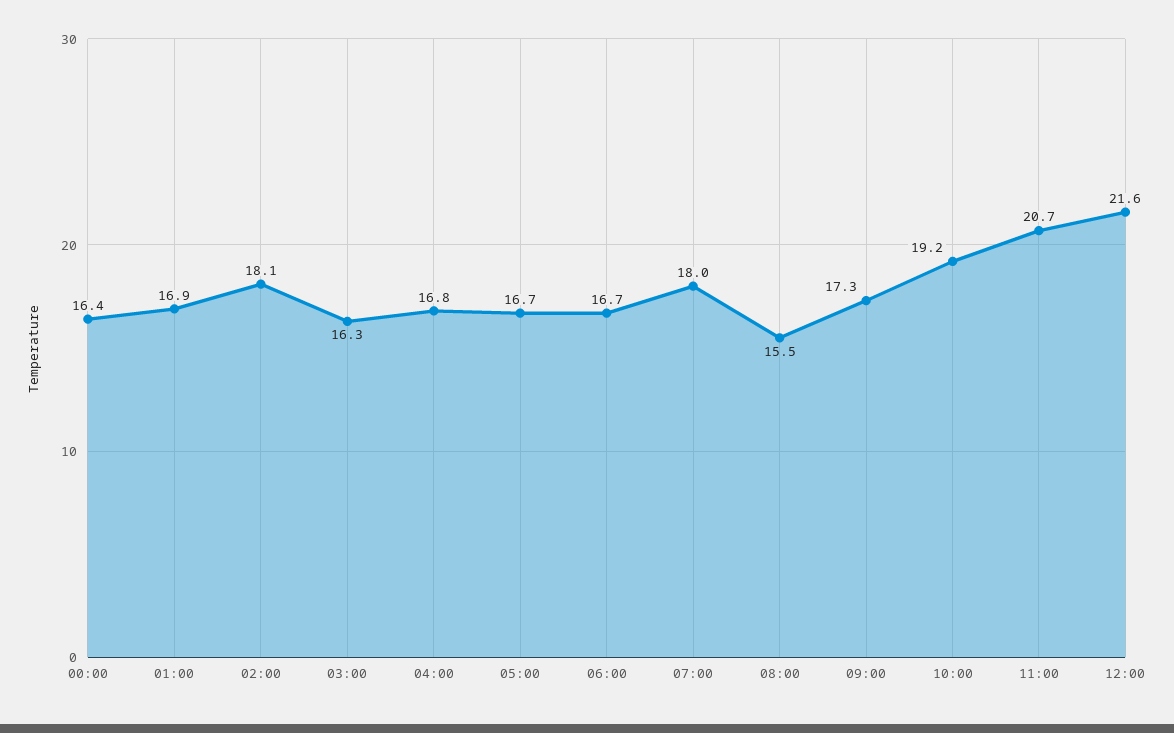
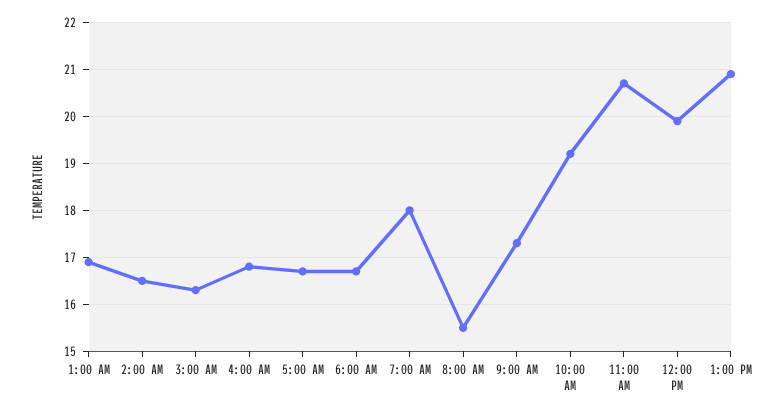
00:00: 16.4 -> none
02:00: 18.1 -> 16.5
12:00: 21.6 -> 20
1:00 PM: none -> 21

